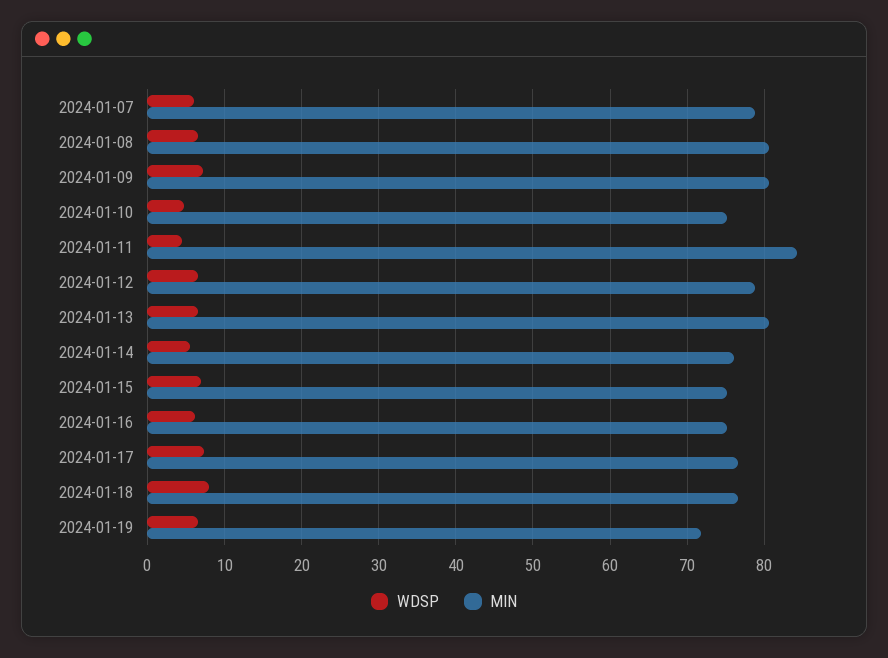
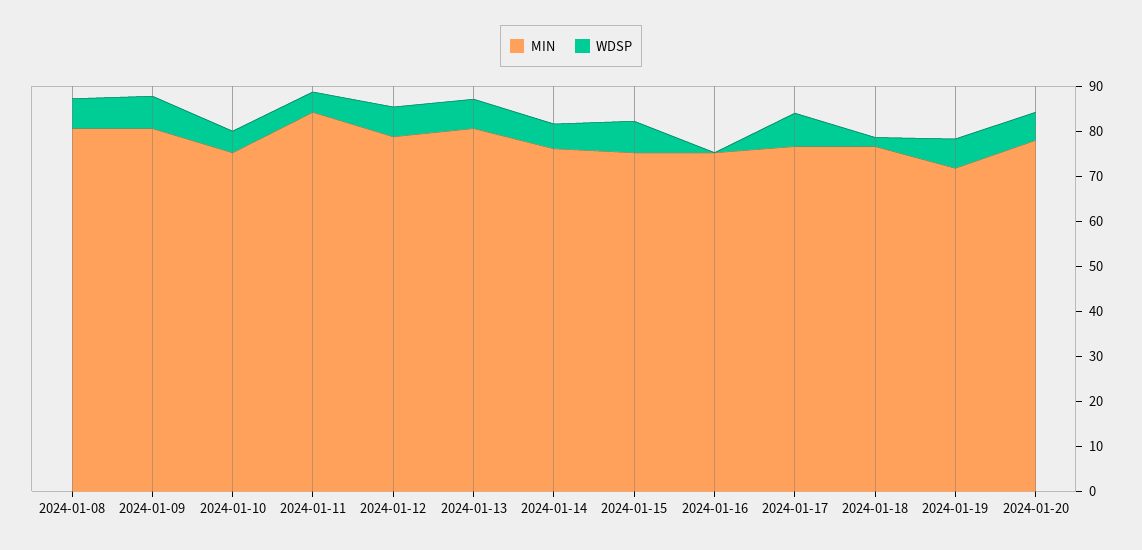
WDSP, 2024-01-07: 6 -> none
MIN, 2024-01-07: 79 -> none
WDSP, 2024-01-16: 6 -> 0
WDSP, 2024-01-18: 8 -> 2
MIN, 2024-01-20: none -> 78
WDSP, 2024-01-20: none -> 6

